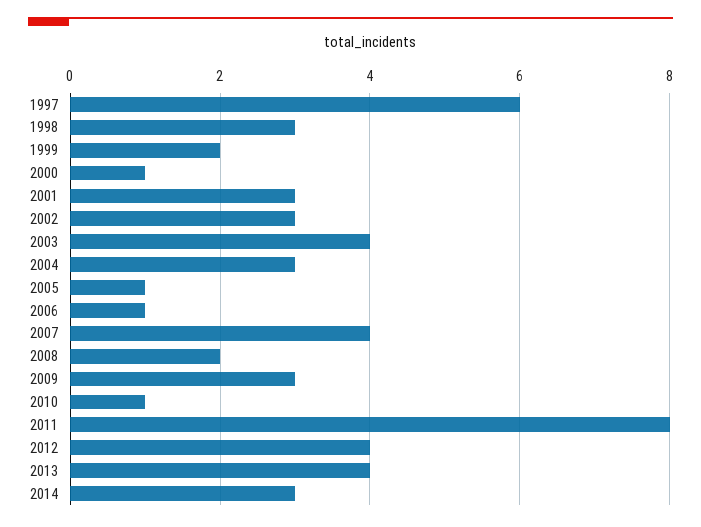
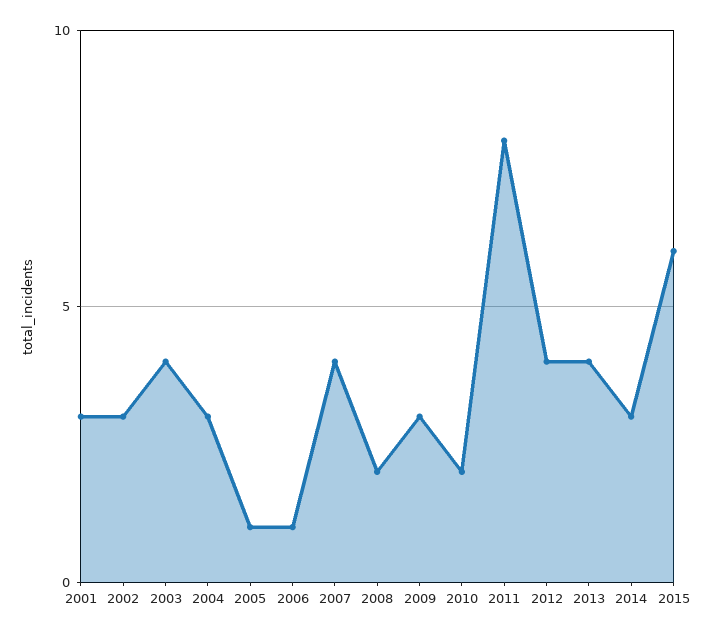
1997: 6 -> none
1998: 3 -> none
1999: 2 -> none
2000: 1 -> none
2010: 1 -> 2
2015: none -> 6

